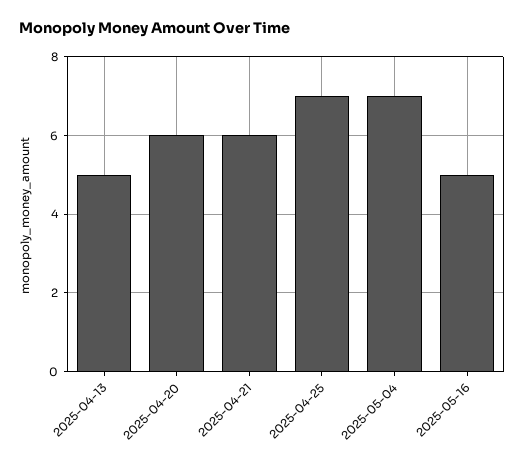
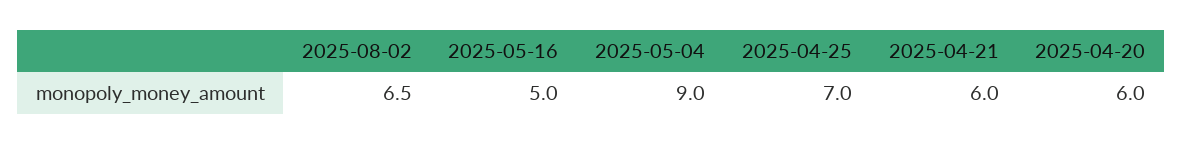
2025-04-13: 5 -> none
2025-05-04: 7 -> 9
2025-08-02: none -> 6.5

